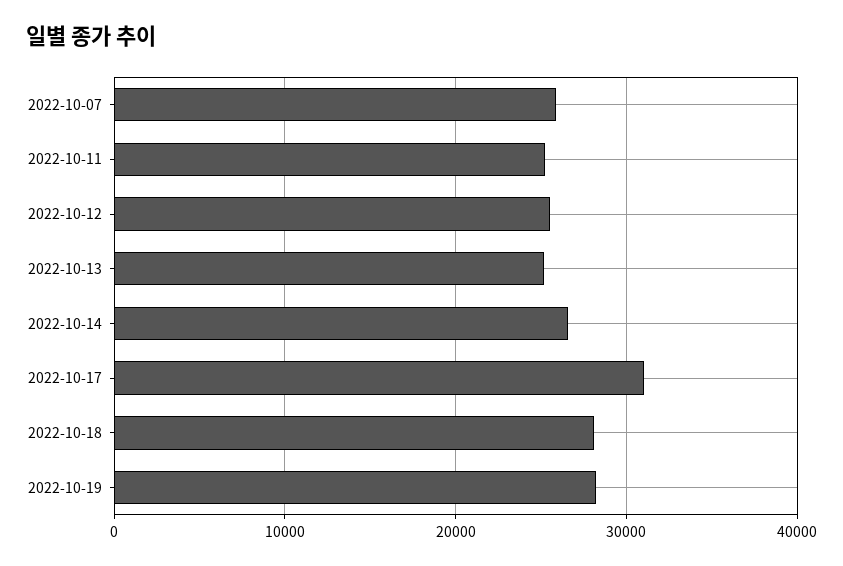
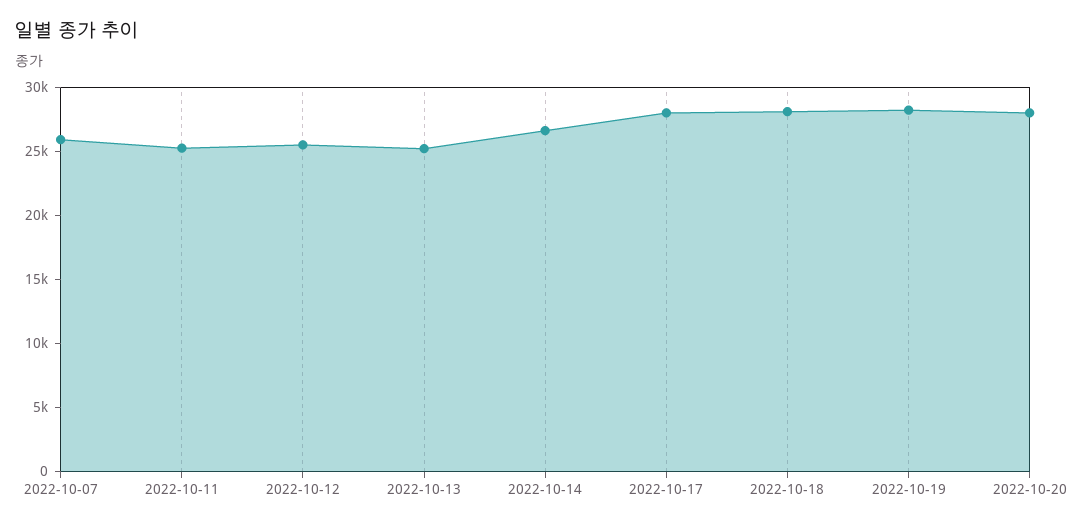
2022-10-17: 31000 -> 28000
2022-10-20: none -> 28000

